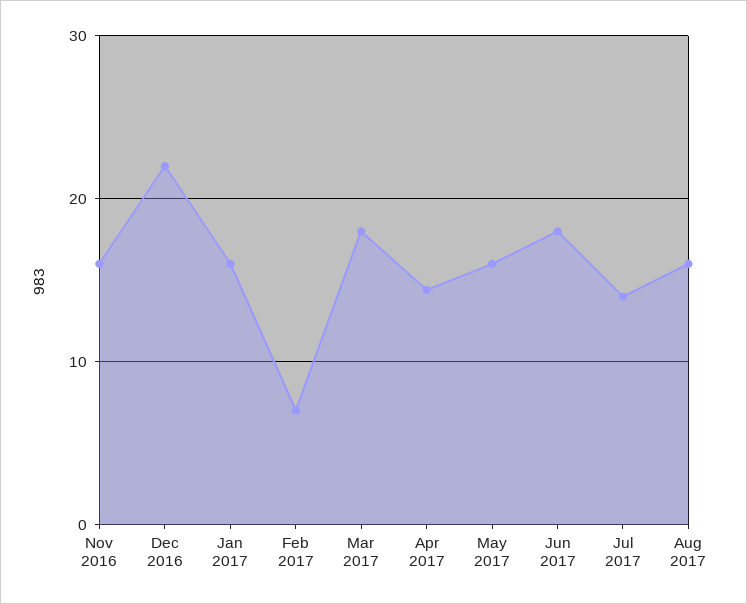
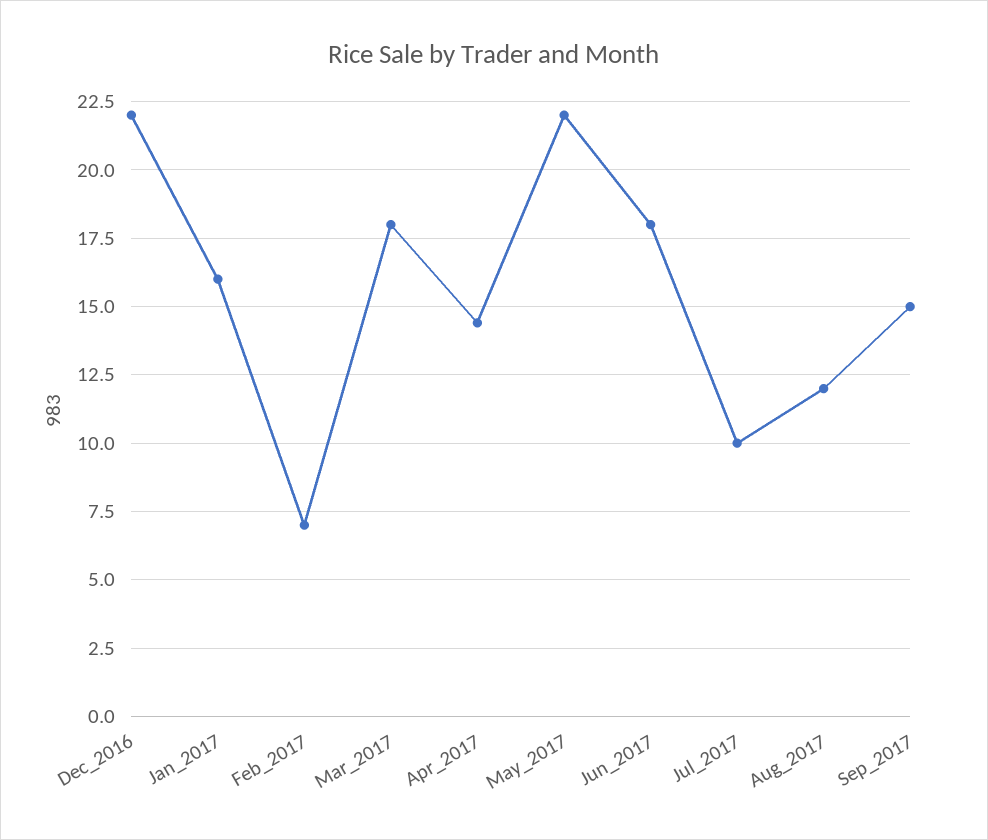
Nov 2016: 16 -> none
May 2017: 16 -> 22
Jul 2017: 14 -> 10
Aug 2017: 16 -> 12
Sep_2017: none -> 15

